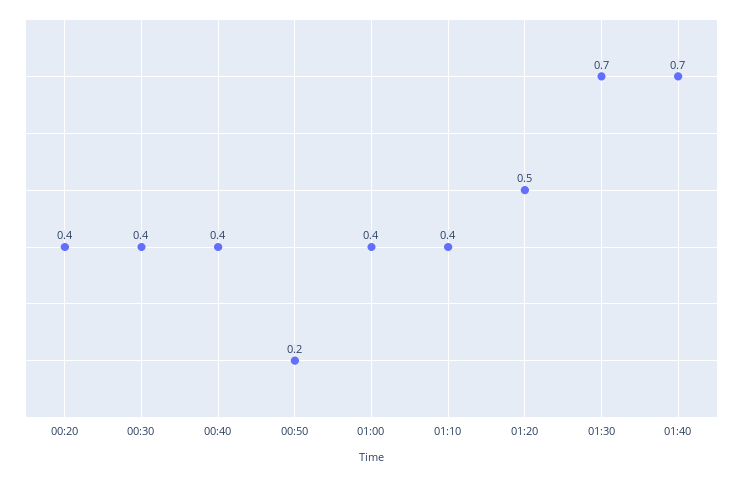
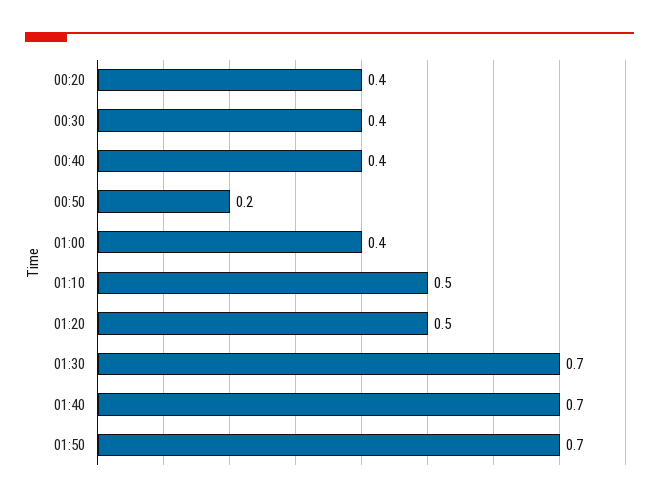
01:10: 0.4 -> 0.5
01:50: none -> 0.7

